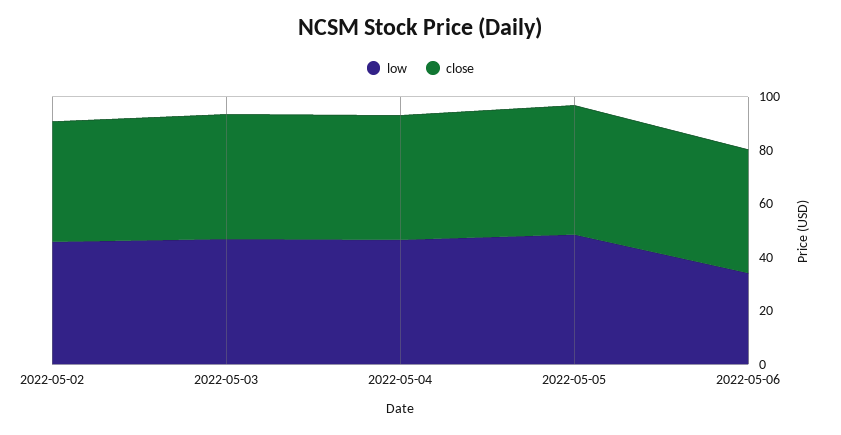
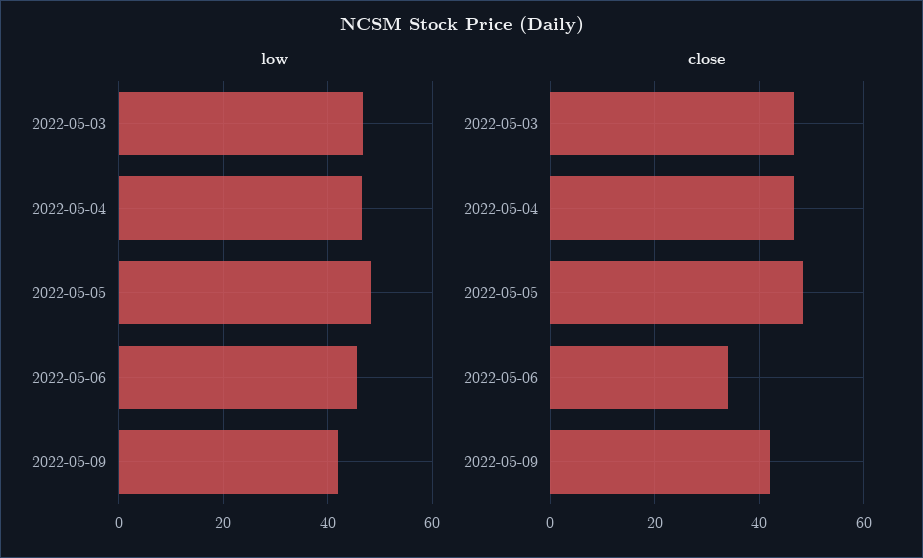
low, 2022-05-02: 45 -> none
close, 2022-05-02: 45 -> none
low, 2022-05-06: 35 -> 46
close, 2022-05-06: 45 -> 34
low, 2022-05-09: none -> 42
close, 2022-05-09: none -> 42

